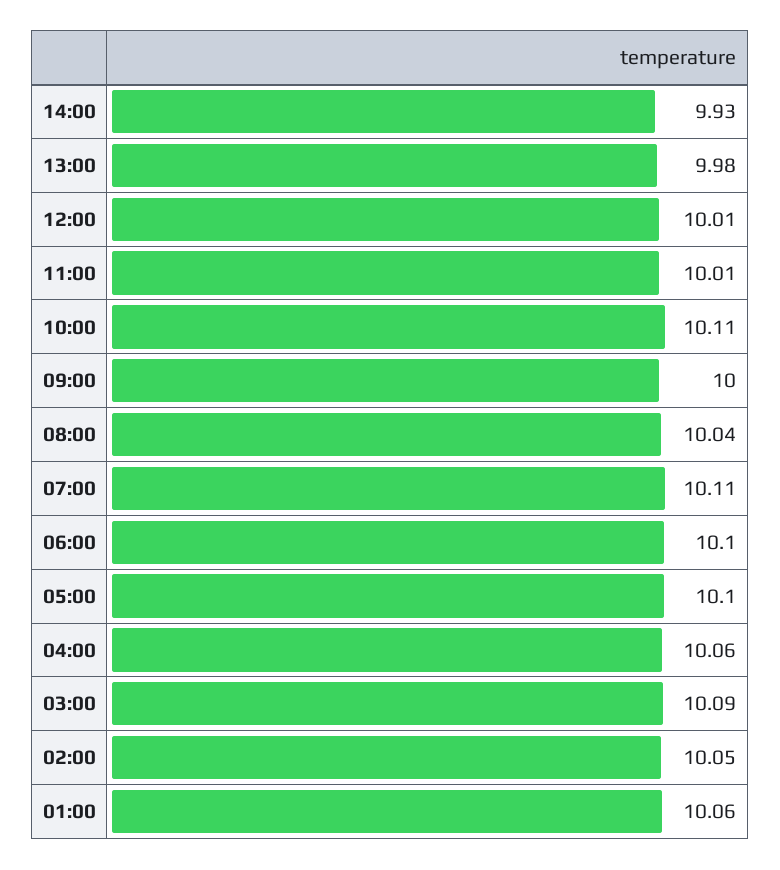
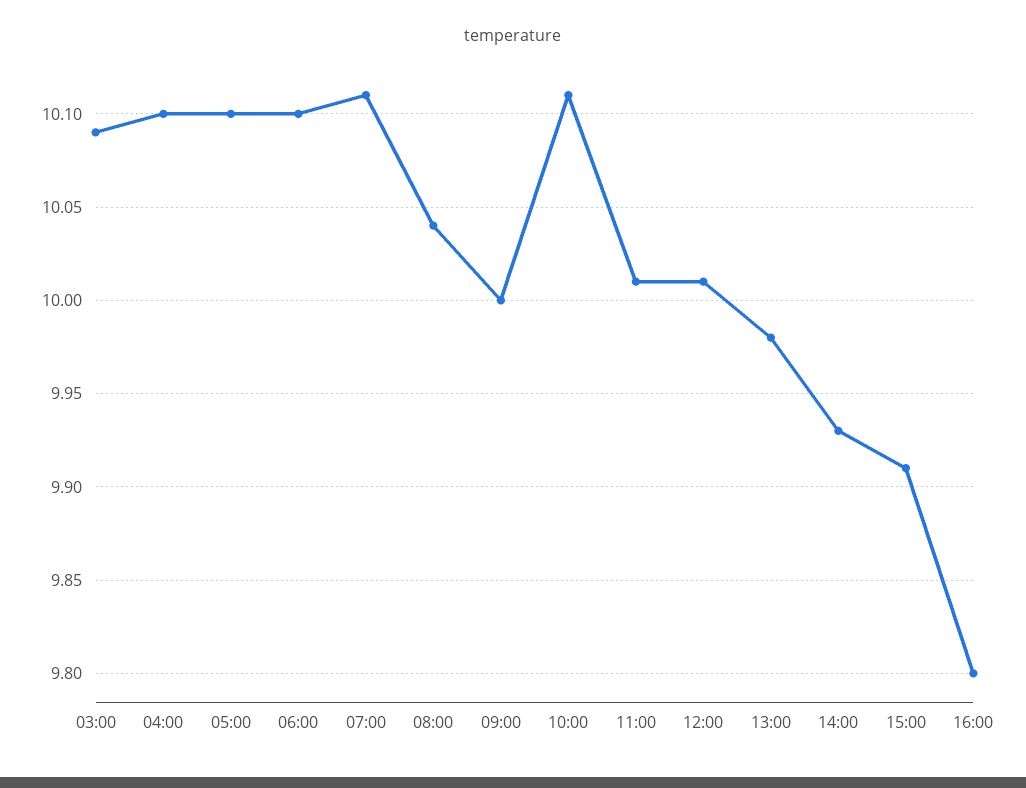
04:00: 10.06 -> 10.1
02:00: 10.05 -> none
01:00: 10.06 -> none
15:00: none -> 9.91
16:00: none -> 9.8

